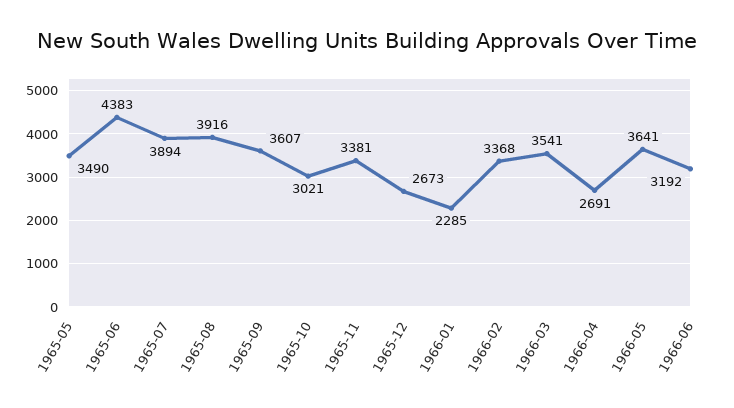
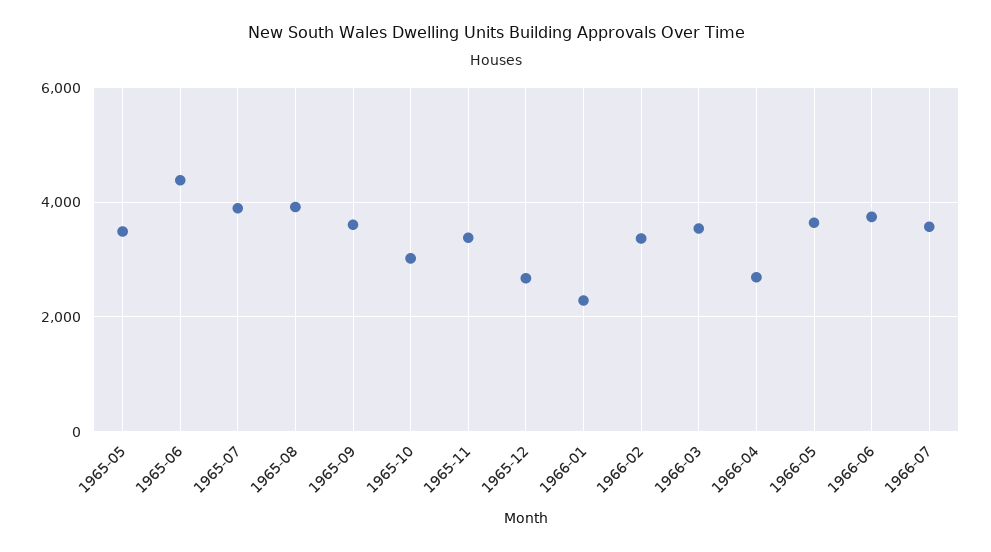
1966-06: 3192 -> 3800
1966-07: none -> 3600

